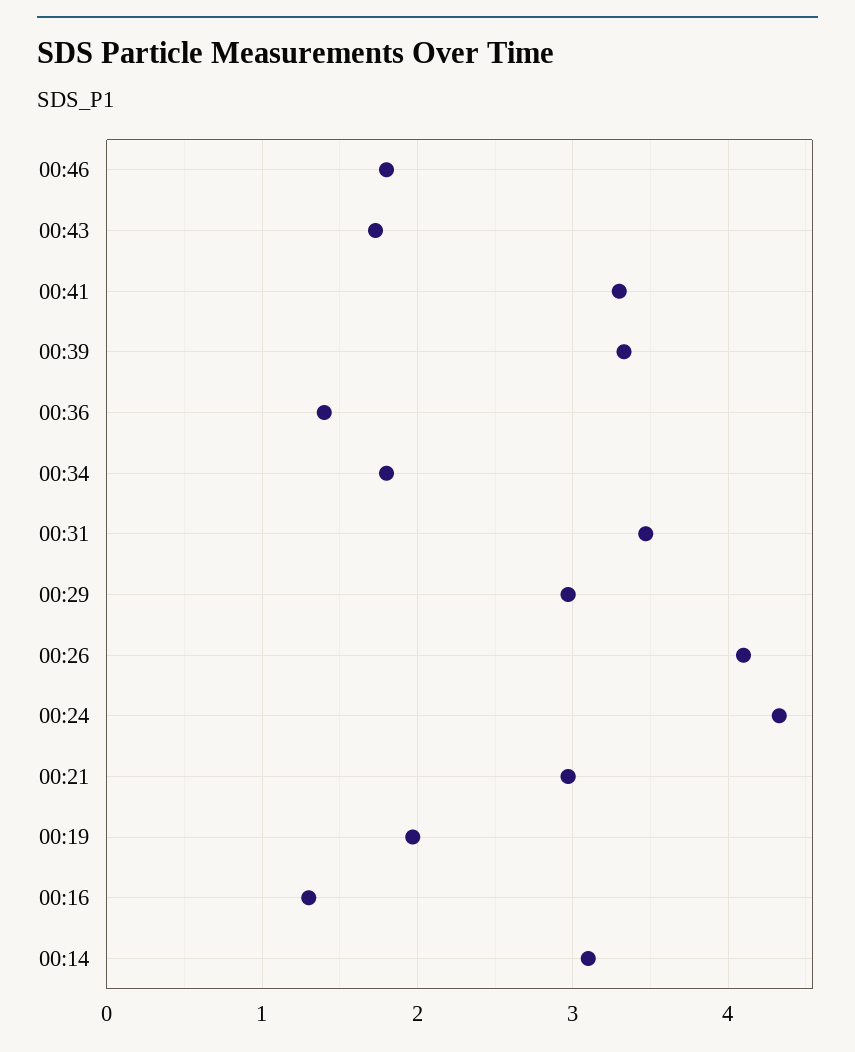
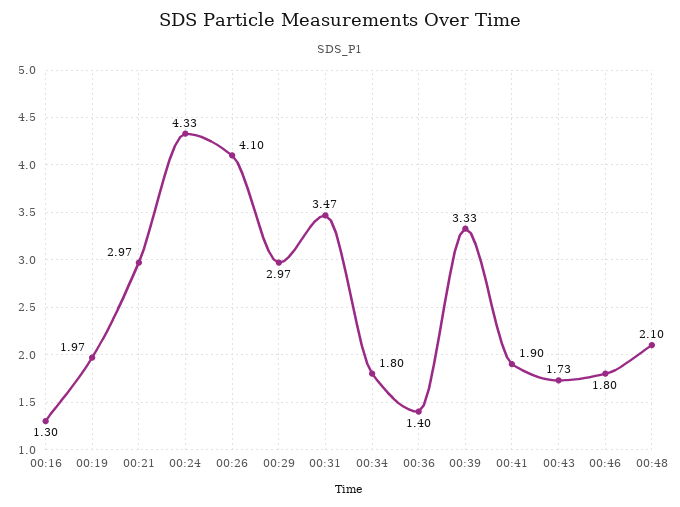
00:41: 3.3 -> 1.9
00:14: 3.1 -> none
00:48: none -> 2.1

